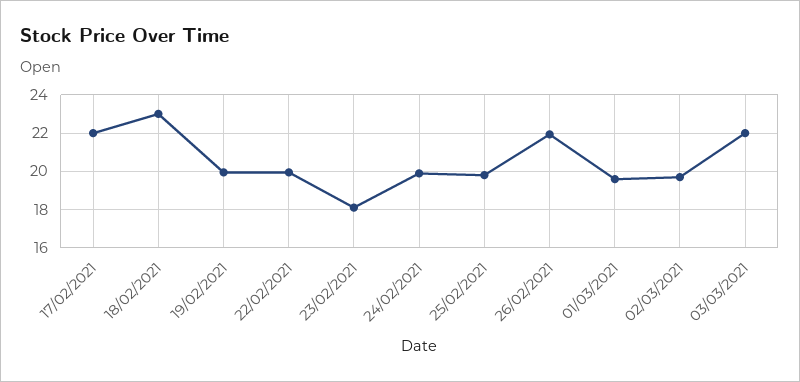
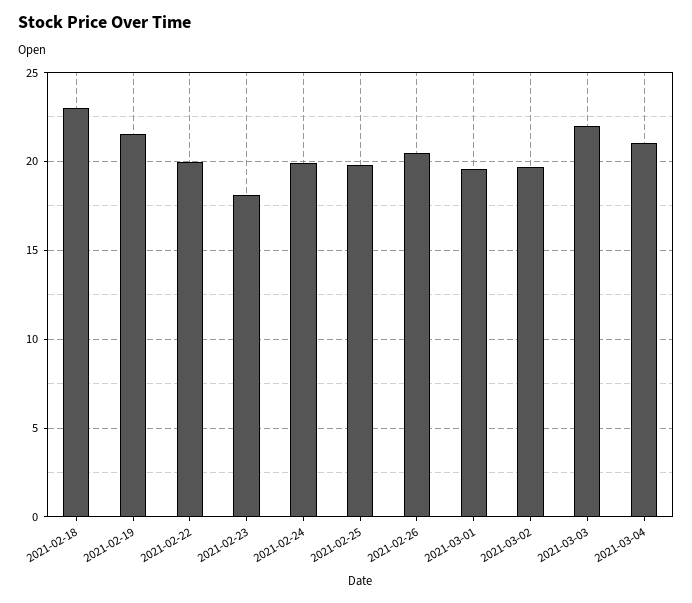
17/02/2021: 22 -> none
19/02/2021: 20 -> 21.5
26/02/2021: 22 -> 20.5
2021-03-04: none -> 21

